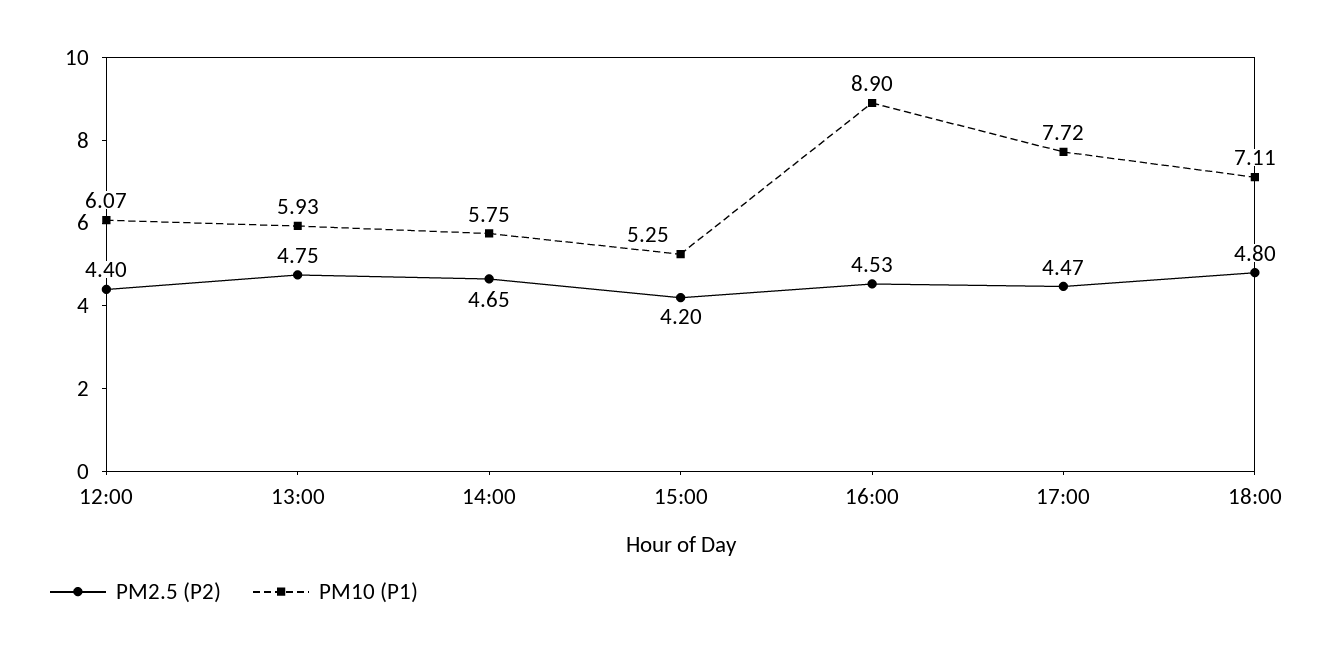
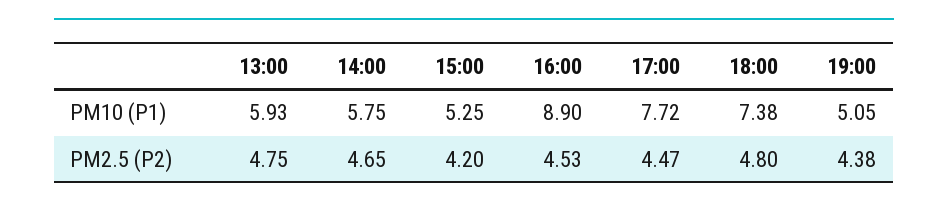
PM2.5 (P2), 12:00: 4.4 -> none
PM10 (P1), 12:00: 6.07 -> none
PM10 (P1), 18:00: 7.11 -> 7.38
PM10 (P1), 19:00: none -> 5.05
PM2.5 (P2), 19:00: none -> 4.38

